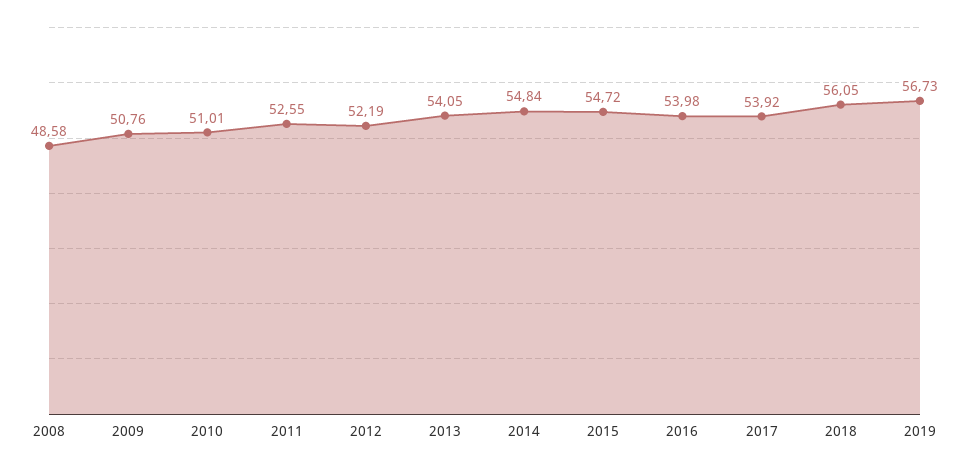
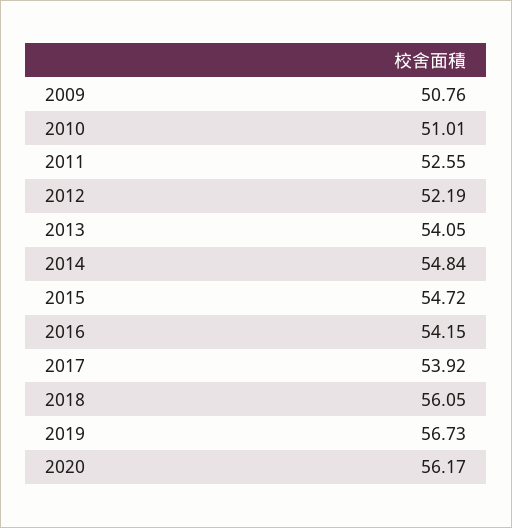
2008: 48.58 -> none
2016: 53.98 -> 54.15
2020: none -> 56.17

